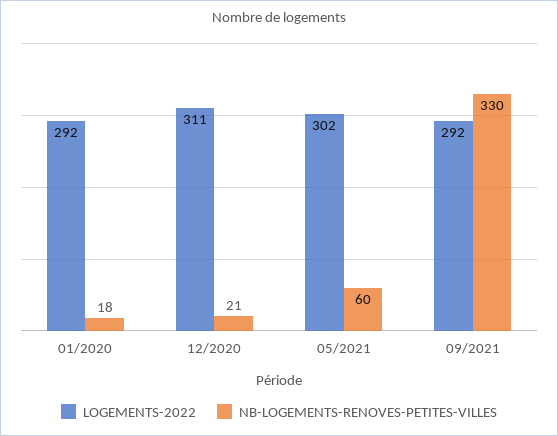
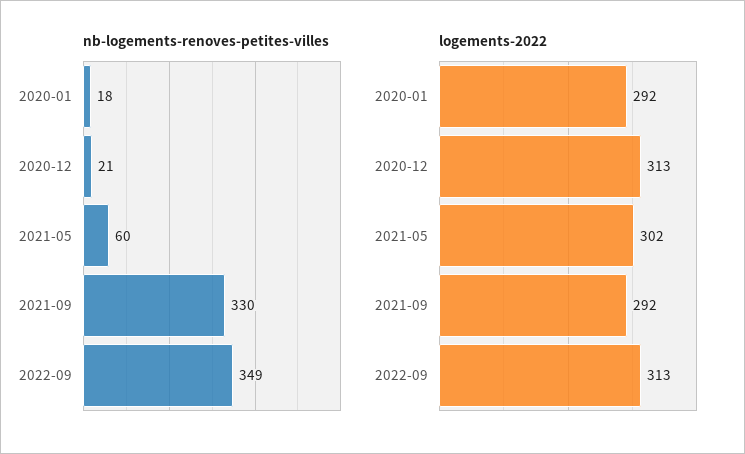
LOGEMENTS-2022, 12/2020: 311 -> 313
NB-LOGEMENTS-RENOVES-PETITES-VILLES, 2022-09: none -> 349
LOGEMENTS-2022, 2022-09: none -> 313

